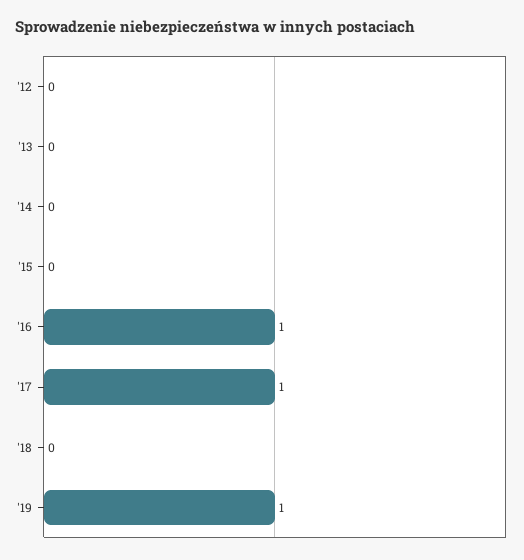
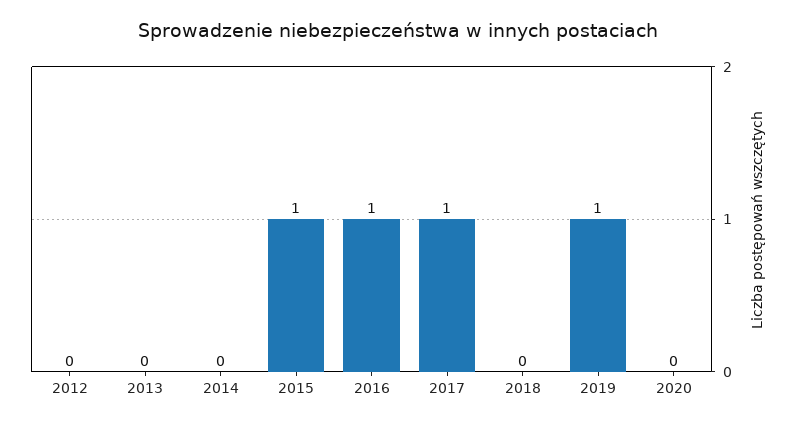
'15: 0 -> 1
2020: none -> 0

